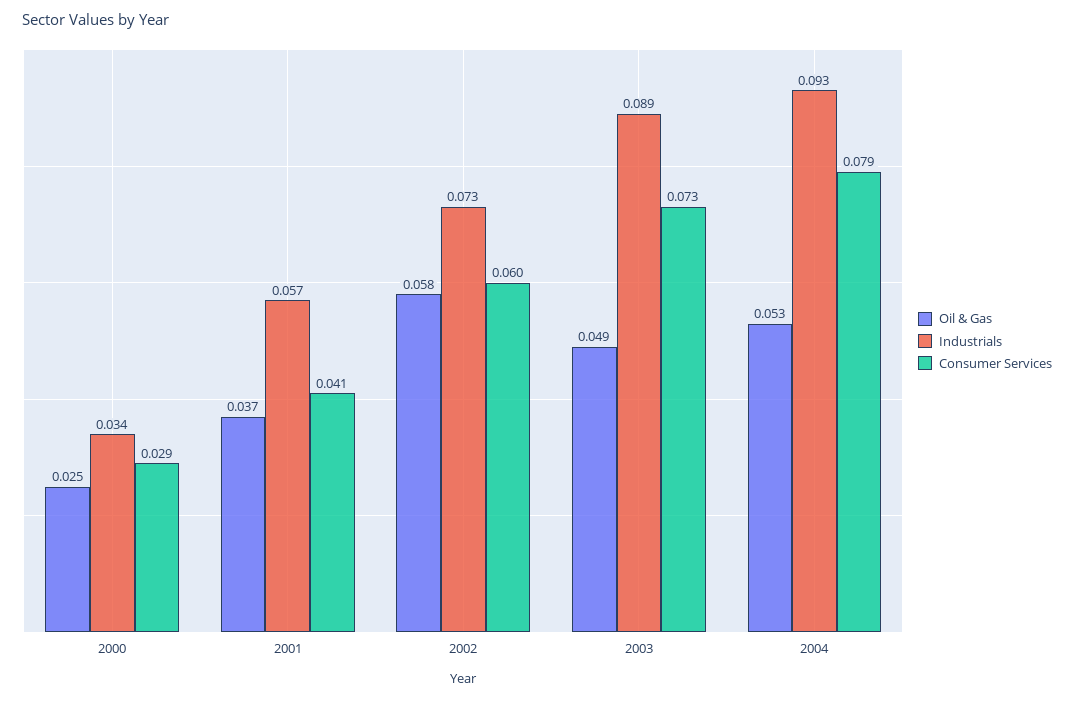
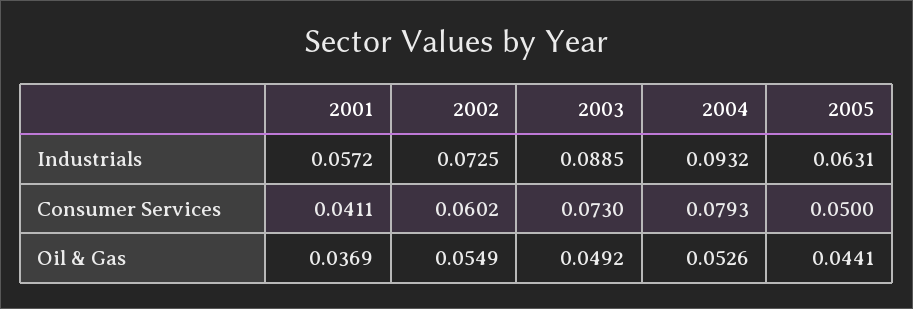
Oil & Gas, 2000: 0.025 -> none
Industrials, 2000: 0.034 -> none
Consumer Services, 2000: 0.029 -> none
Oil & Gas, 2002: 0.058 -> 0.0549
Industrials, 2005: none -> 0.0631
Consumer Services, 2005: none -> 0.05
Oil & Gas, 2005: none -> 0.0441

